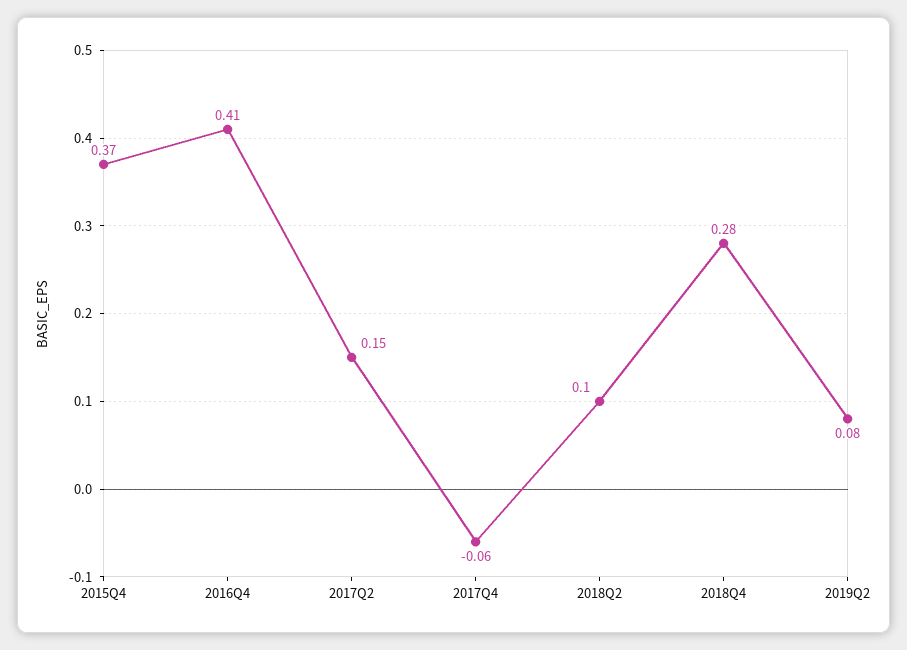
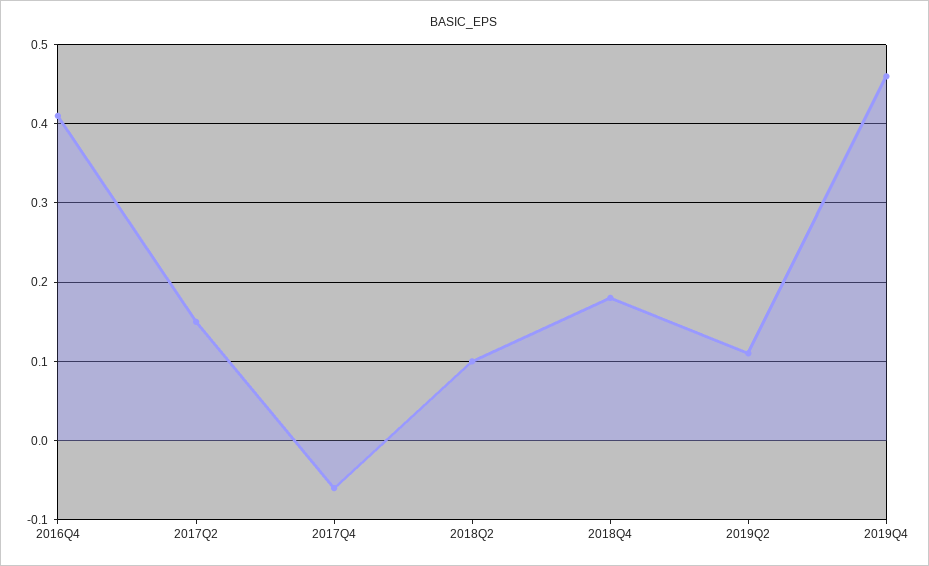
2015Q4: 0.37 -> none
2018Q4: 0.28 -> 0.18
2019Q2: 0.08 -> 0.11
2019Q4: none -> 0.46

